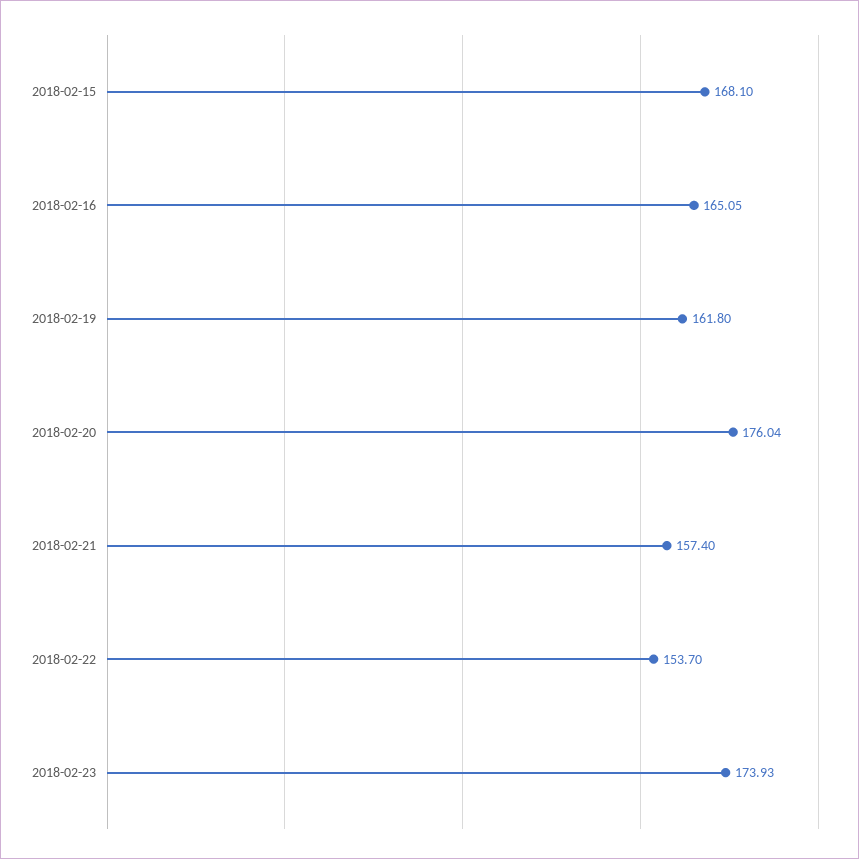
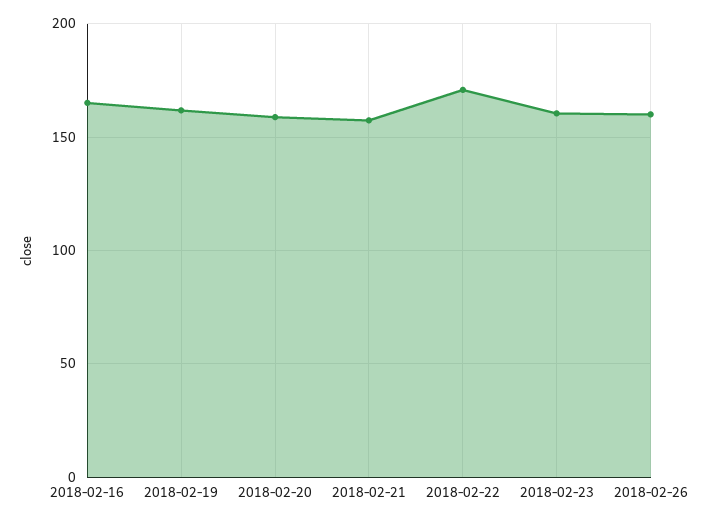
2018-02-15: 168.1 -> none
2018-02-20: 176.04 -> 160
2018-02-22: 153.7 -> 170
2018-02-23: 173.93 -> 160
2018-02-26: none -> 160

